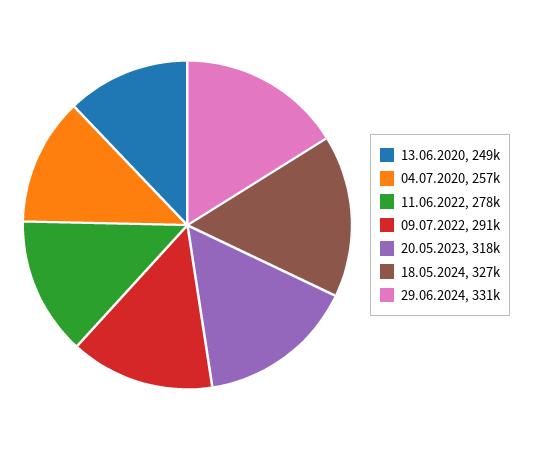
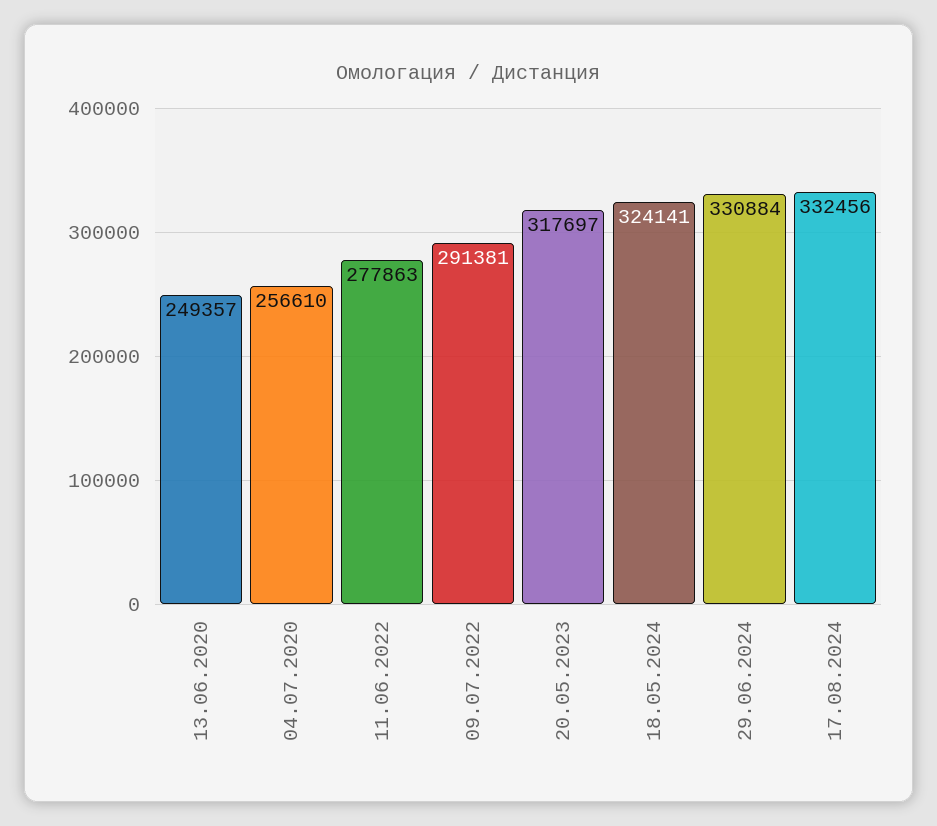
18.05.2024: 327000 -> 324141
17.08.2024: none -> 332456

